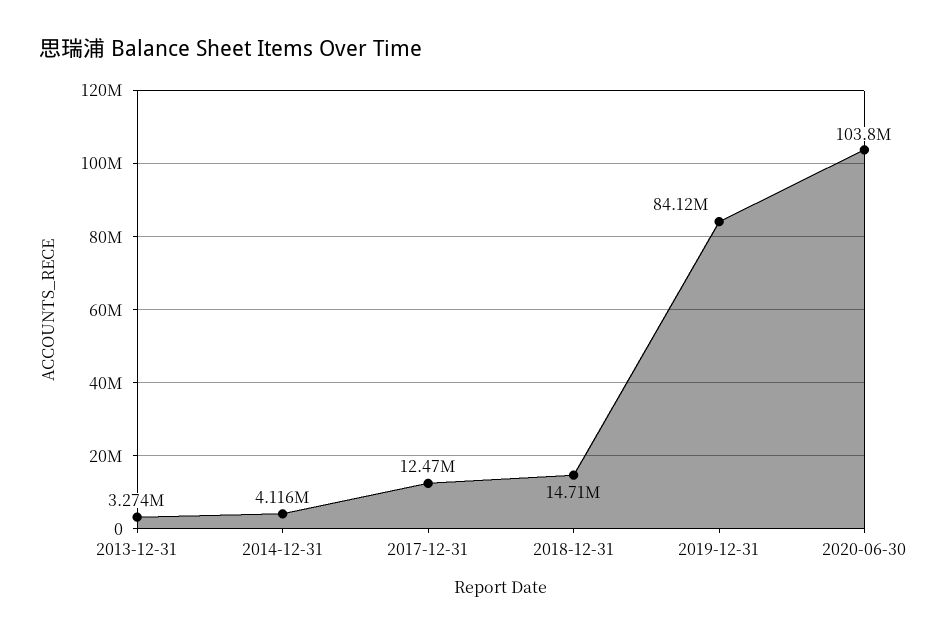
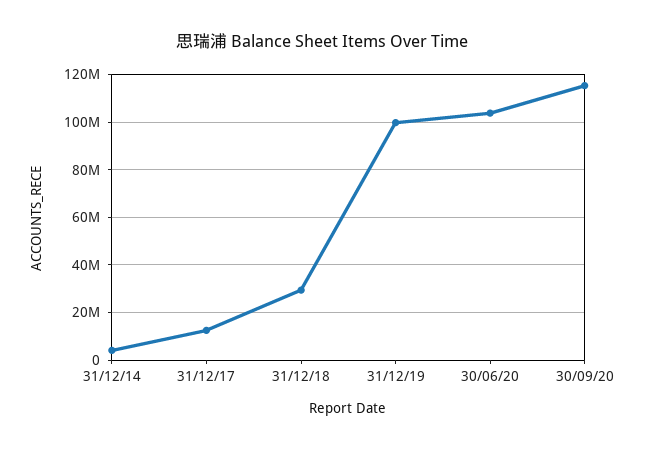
2013-12-31: 3274000 -> none
2018-12-31: 14710000 -> 30000000
2019-12-31: 84120000 -> 100000000
30/09/20: none -> 115000000

